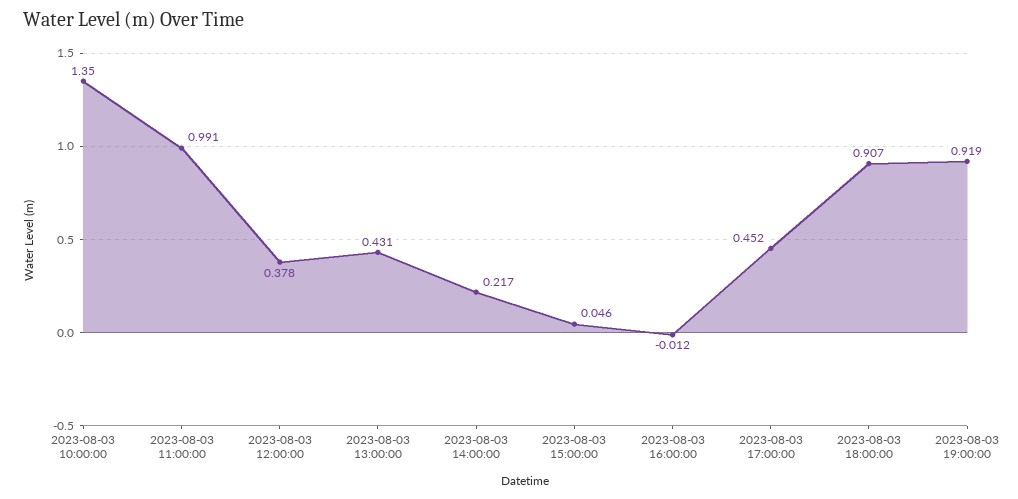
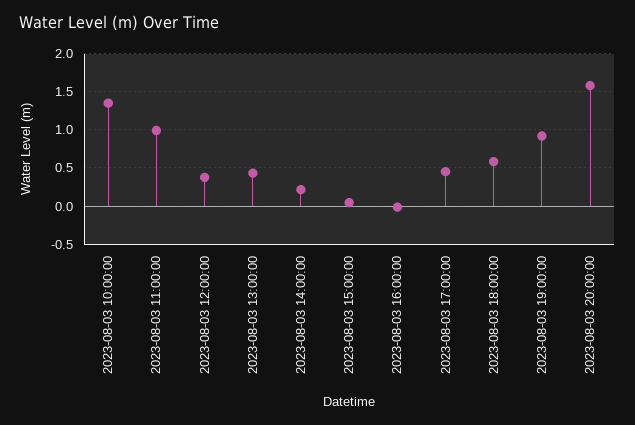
2023-08-03 18:00:00: 0.907 -> 0.6
2023-08-03 20:00:00: none -> 1.6

